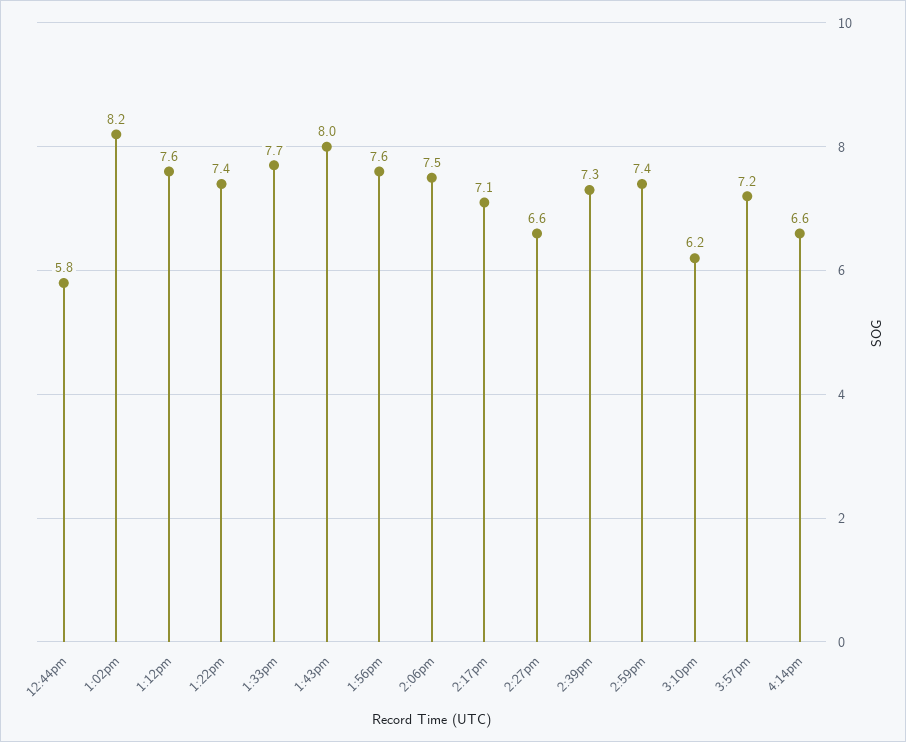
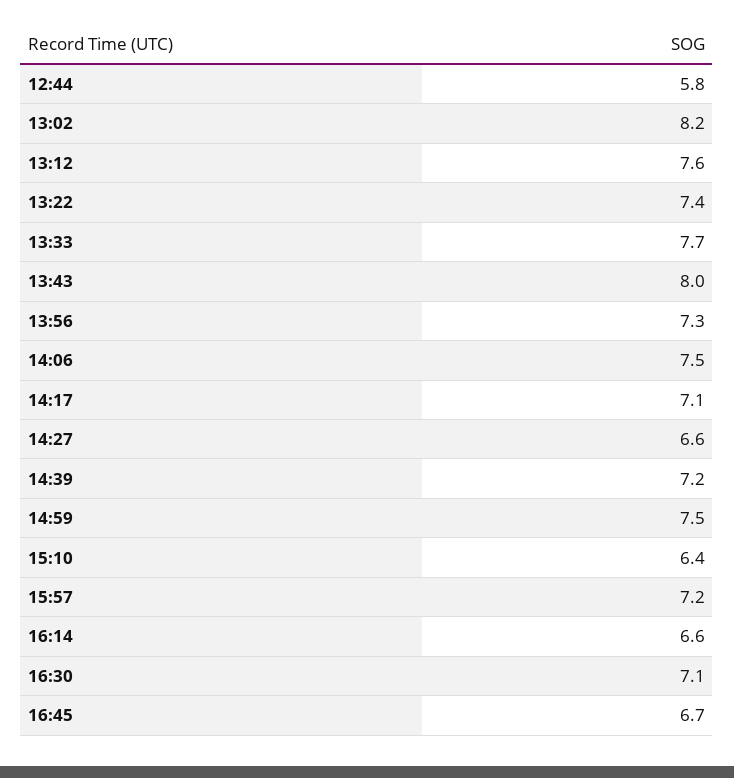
1:56pm: 7.6 -> 7.3
2:39pm: 7.3 -> 7.2
2:59pm: 7.4 -> 7.5
3:10pm: 6.2 -> 6.4
16:30: none -> 7.1
16:45: none -> 6.7

